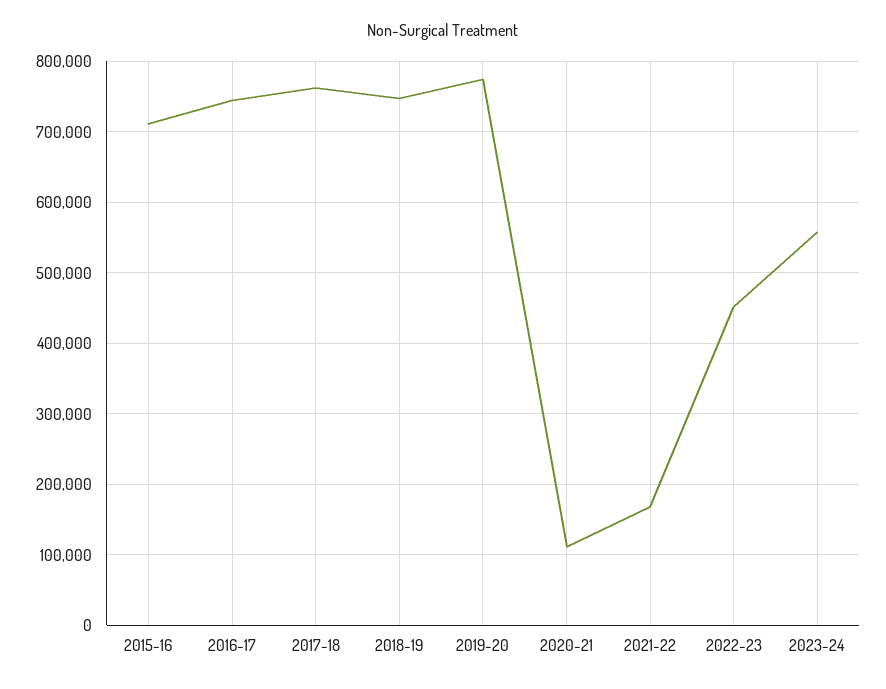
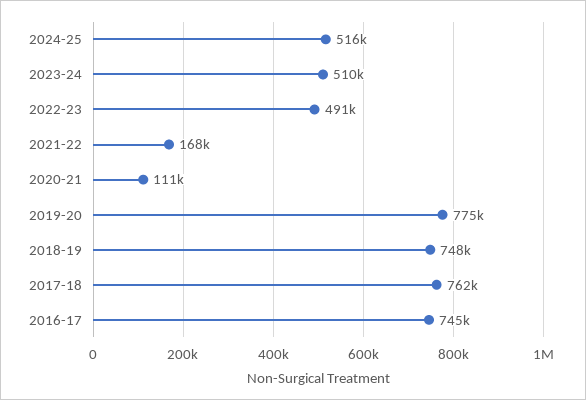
2015-16: 710000 -> none
2022-23: 450000 -> 491000
2023-24: 560000 -> 510000
2024-25: none -> 516000

